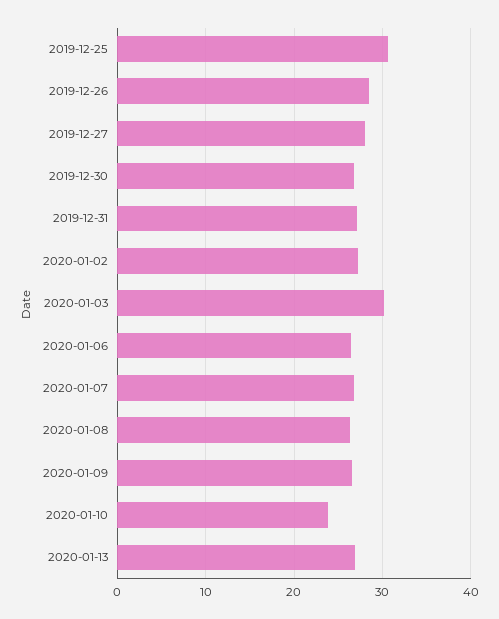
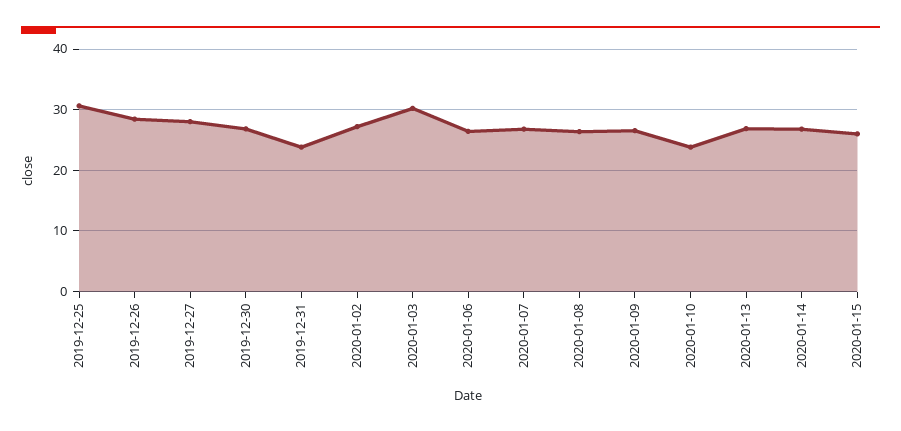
2019-12-31: 27 -> 24
2020-01-14: none -> 27
2020-01-15: none -> 26

